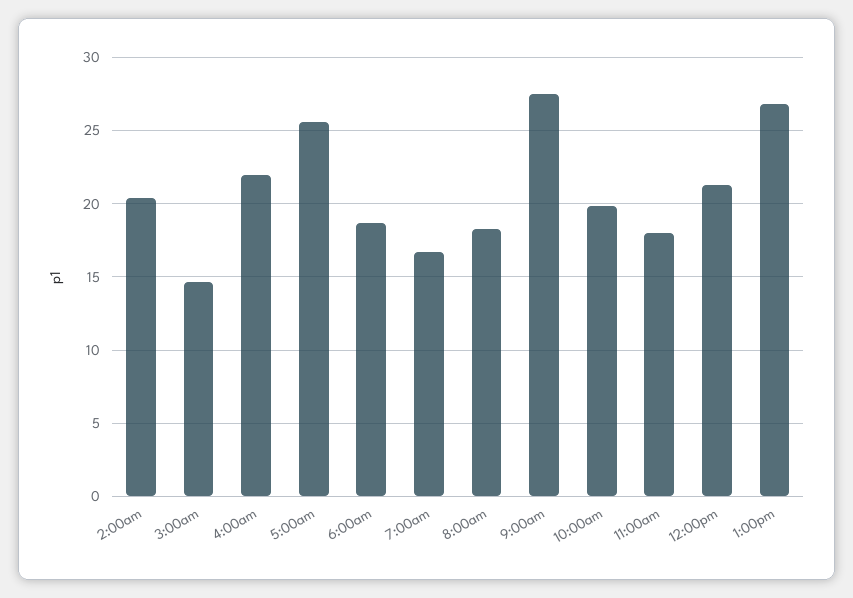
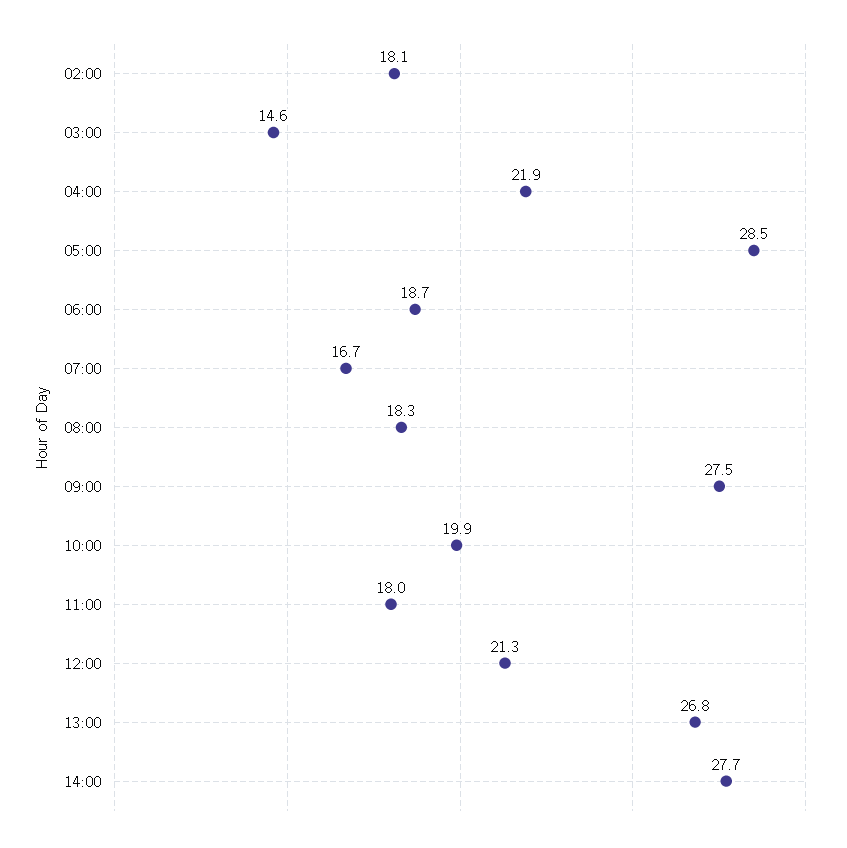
2:00am: 20.5 -> 18.1
5:00am: 25.5 -> 28.5
14:00: none -> 27.7

